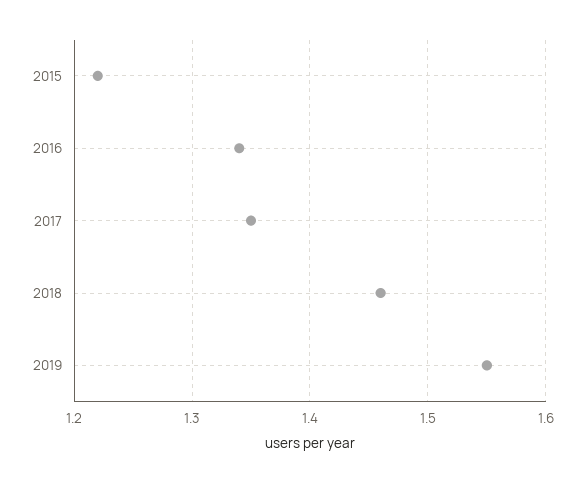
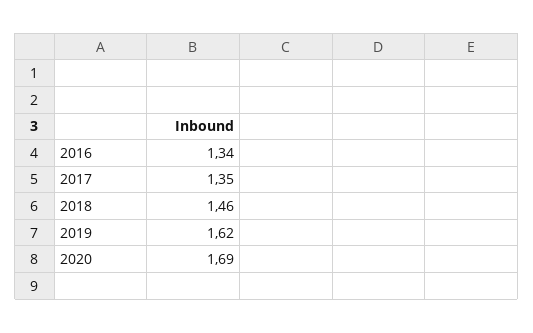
2015: 1.22 -> none
2019: 1.55 -> 1.62
2020: none -> 1.69

